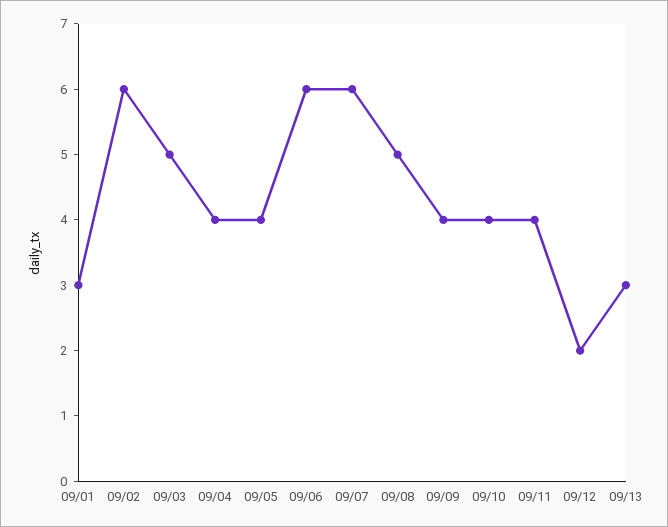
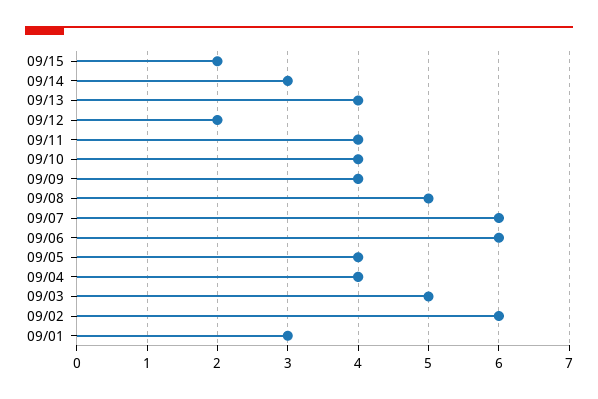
09/13: 3 -> 4
09/15: none -> 2
09/14: none -> 3

